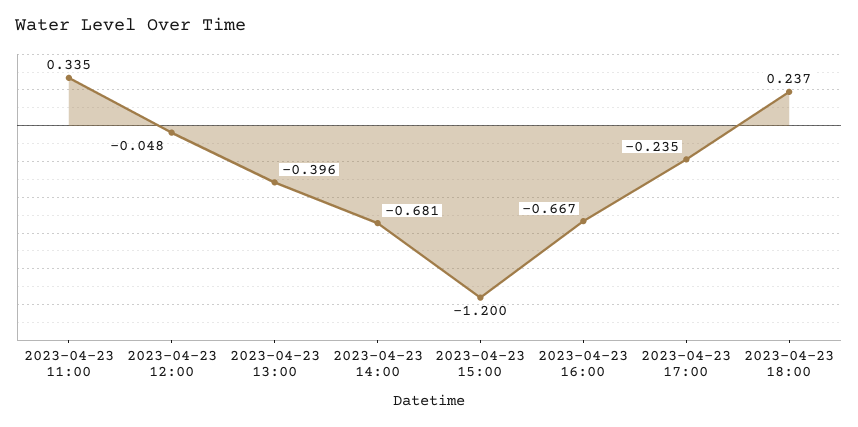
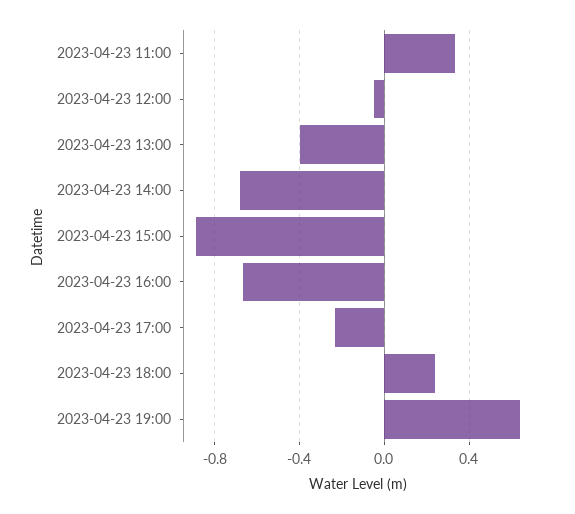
2023-04-23 15:00: -1.2 -> -0.9
2023-04-23 19:00: none -> 0.65

